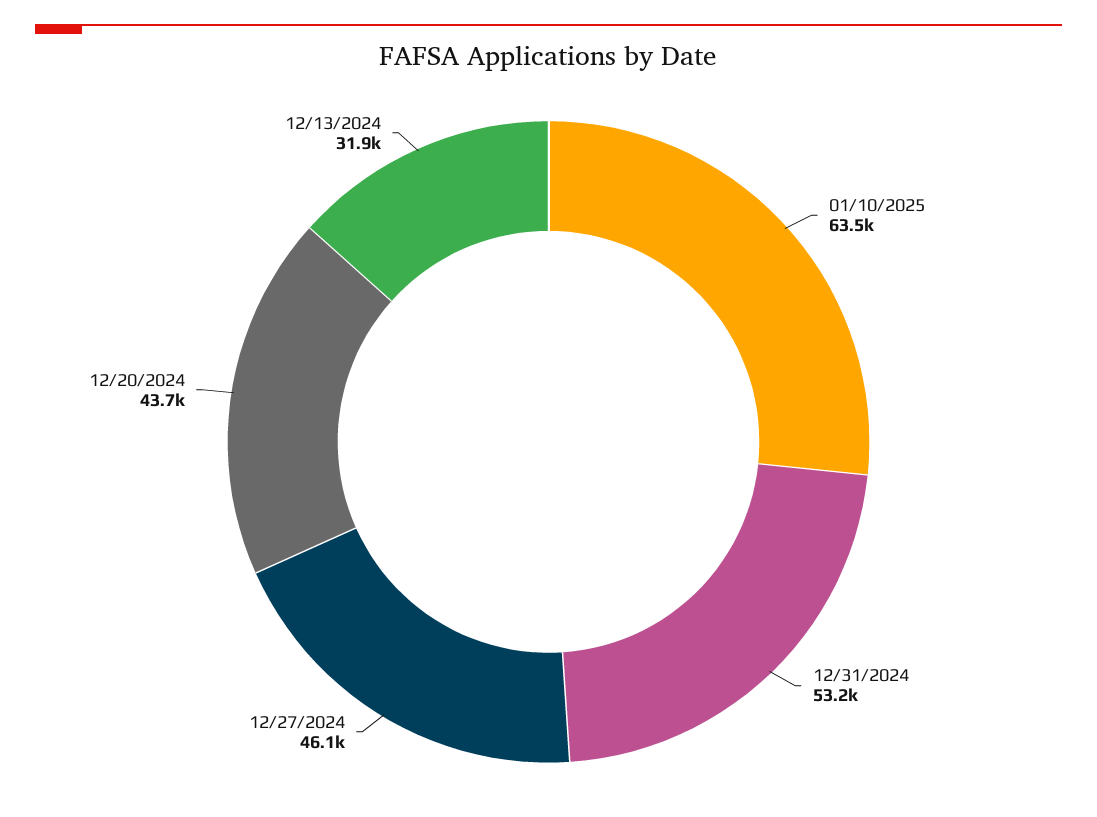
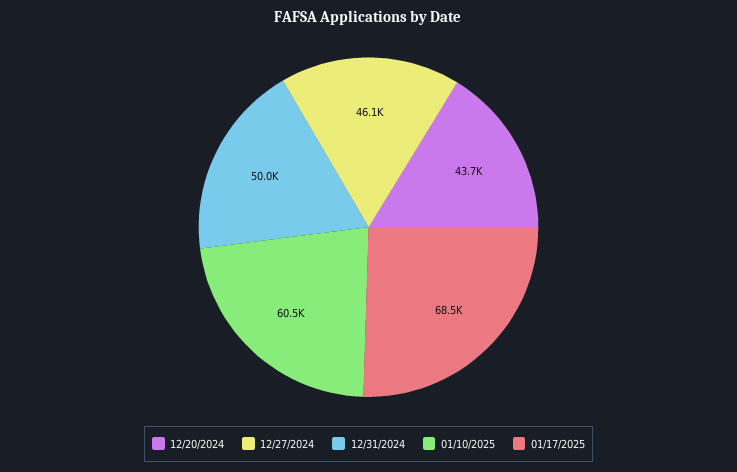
01/10/2025: 63500 -> 60500
12/31/2024: 53200 -> 50000
12/13/2024: 31900 -> none
01/17/2025: none -> 68500

